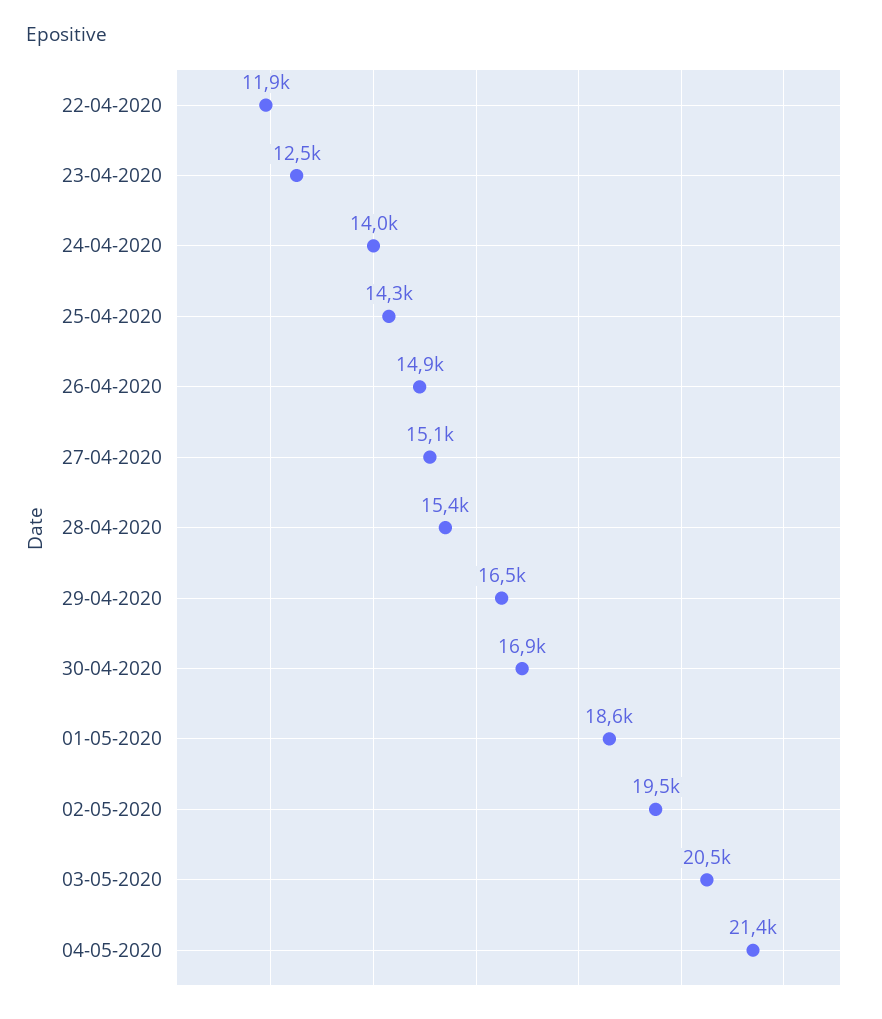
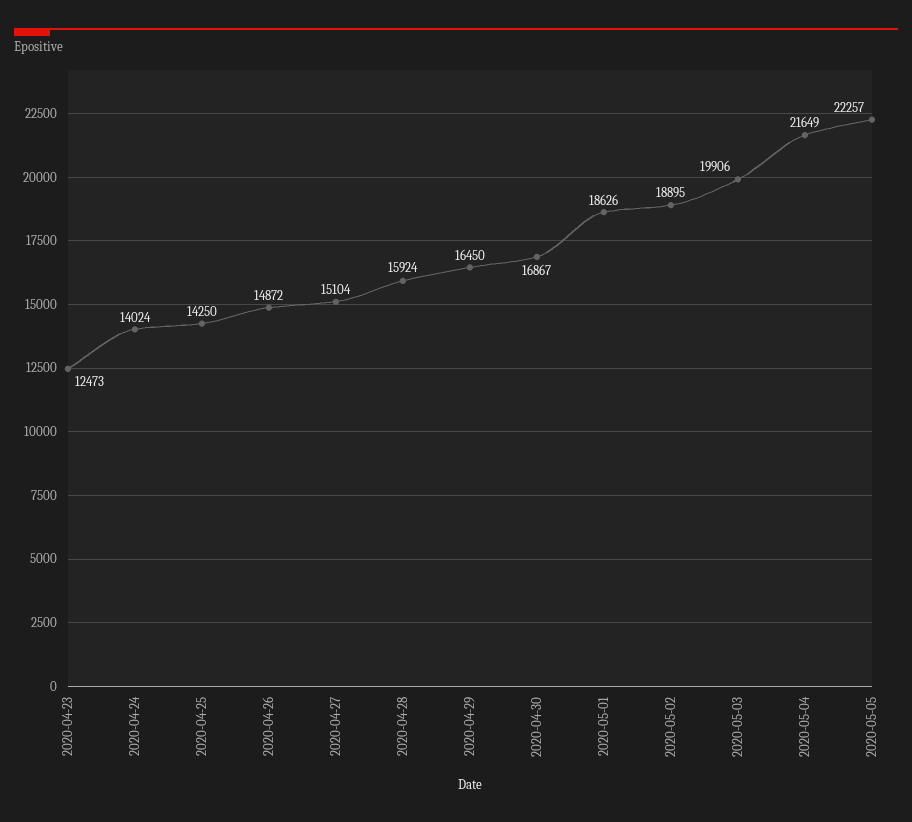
22-04-2020: 11900 -> none
28-04-2020: 15400 -> 15924
02-05-2020: 19500 -> 18895
03-05-2020: 20500 -> 19906
04-05-2020: 21400 -> 21649
2020-05-05: none -> 22257

